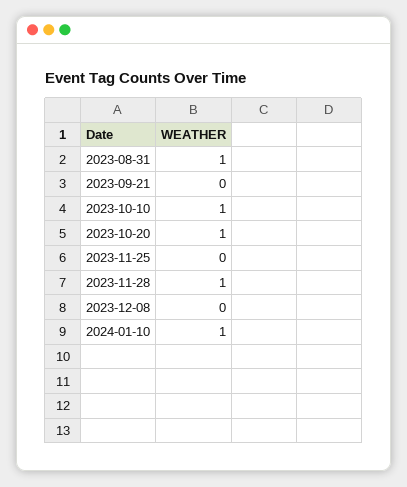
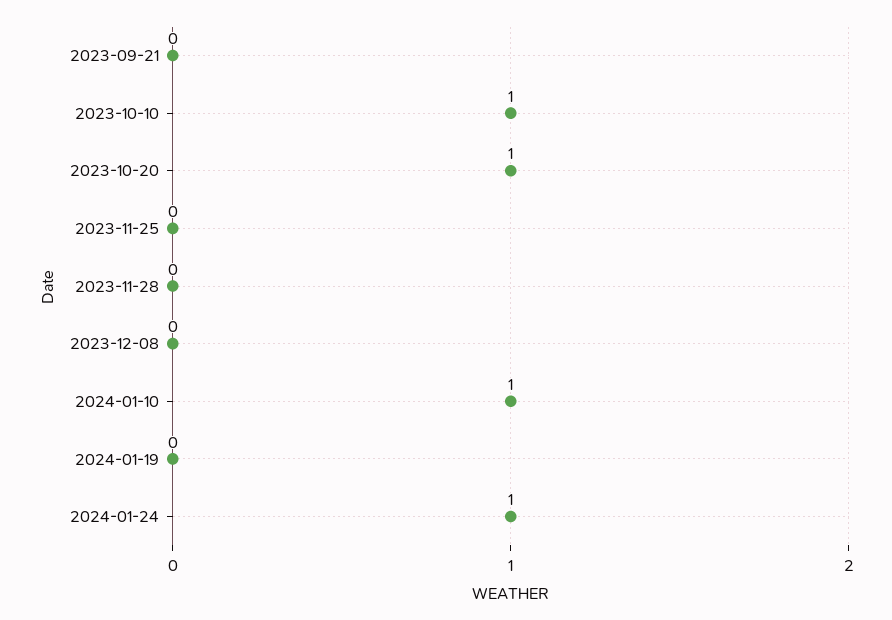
2023-08-31: 1 -> none
2023-11-28: 1 -> 0
2024-01-19: none -> 0
2024-01-24: none -> 1

